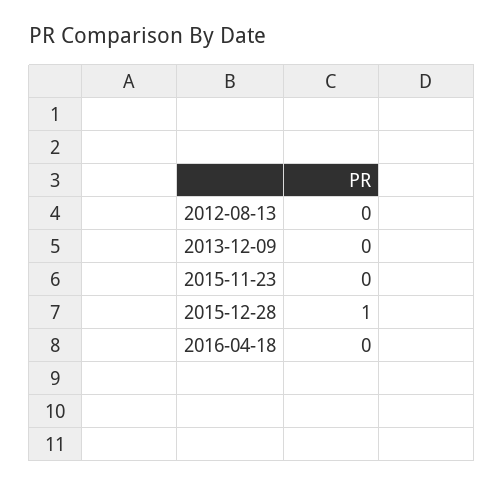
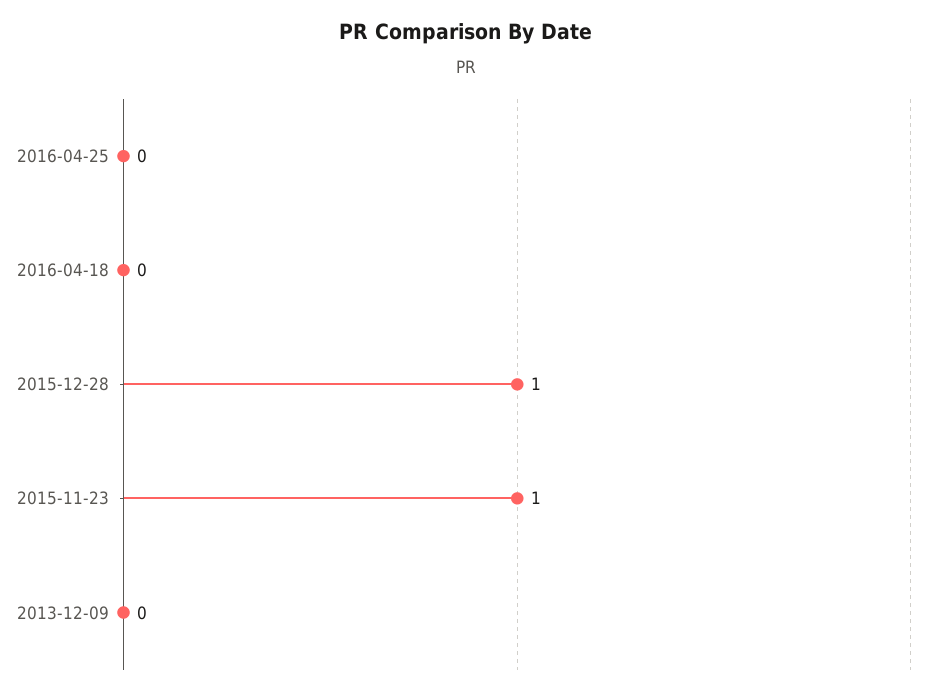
2012-08-13: 0 -> none
2015-11-23: 0 -> 1
2016-04-25: none -> 0

